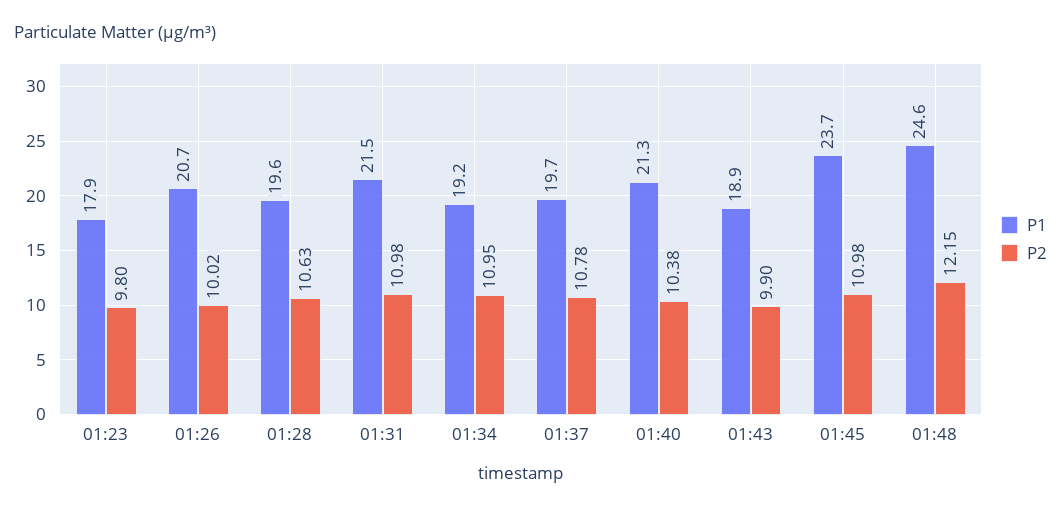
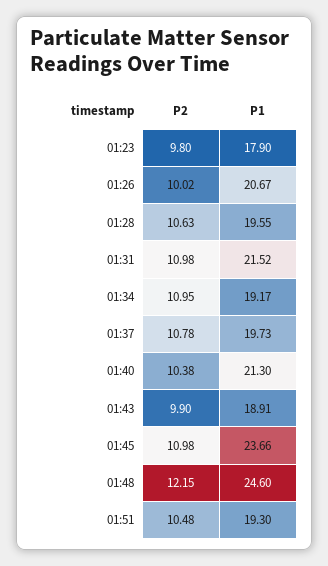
P2, 01:51: none -> 10.48
P1, 01:51: none -> 19.3

